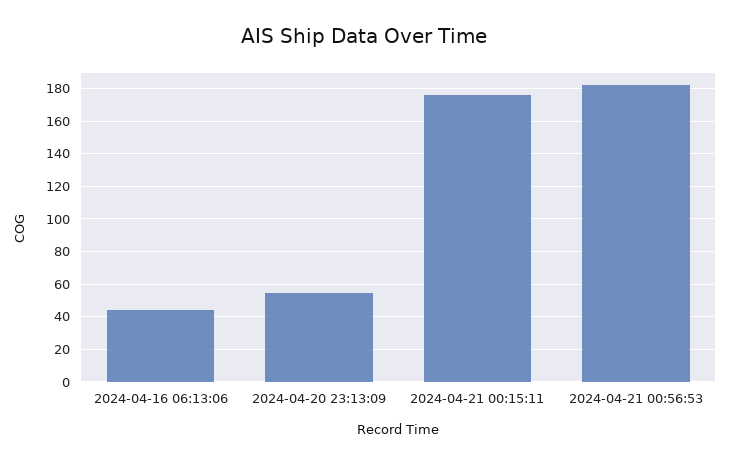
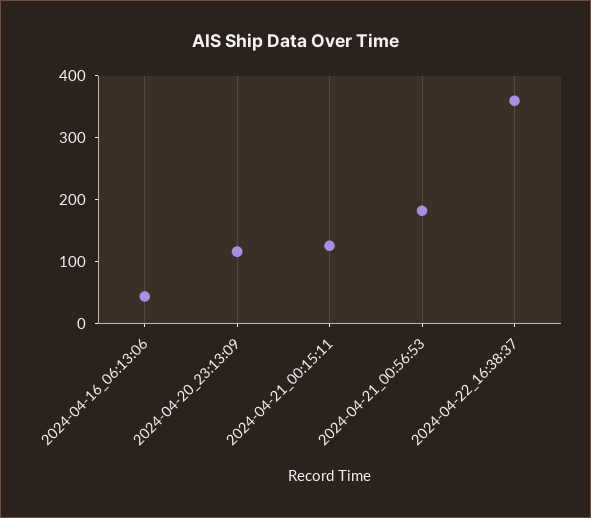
2024-04-20 23:13:09: 55 -> 120
2024-04-21 00:15:11: 175 -> 120
2024-04-22_16:38:37: none -> 360

